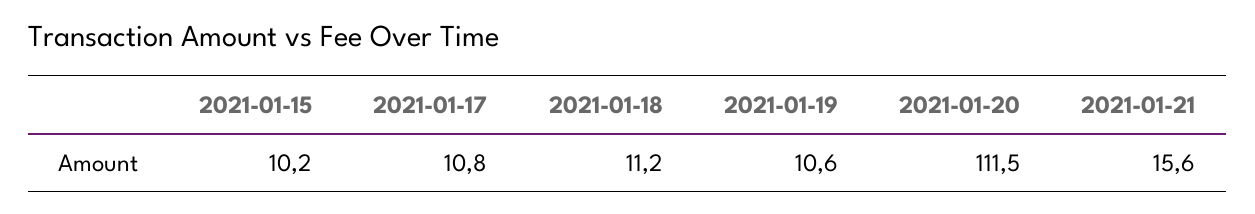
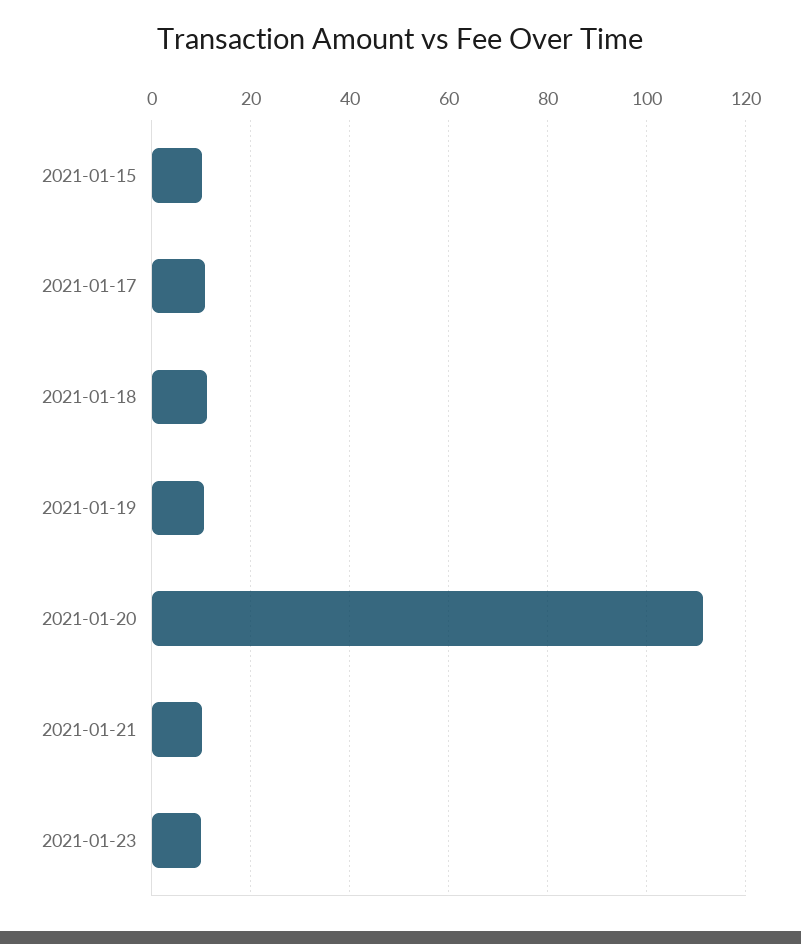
2021-01-21: 15.6 -> 10
2021-01-23: none -> 10

